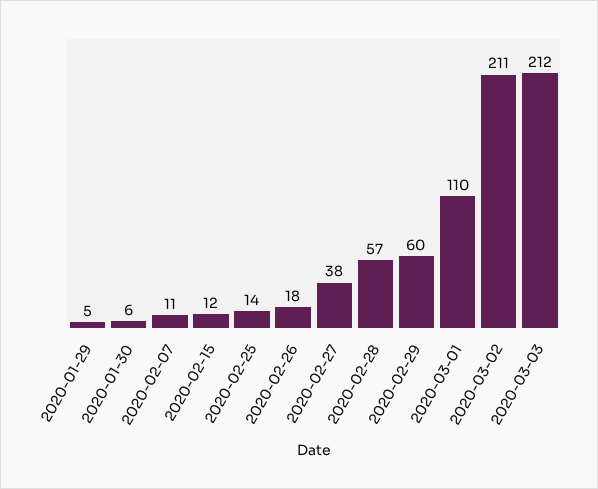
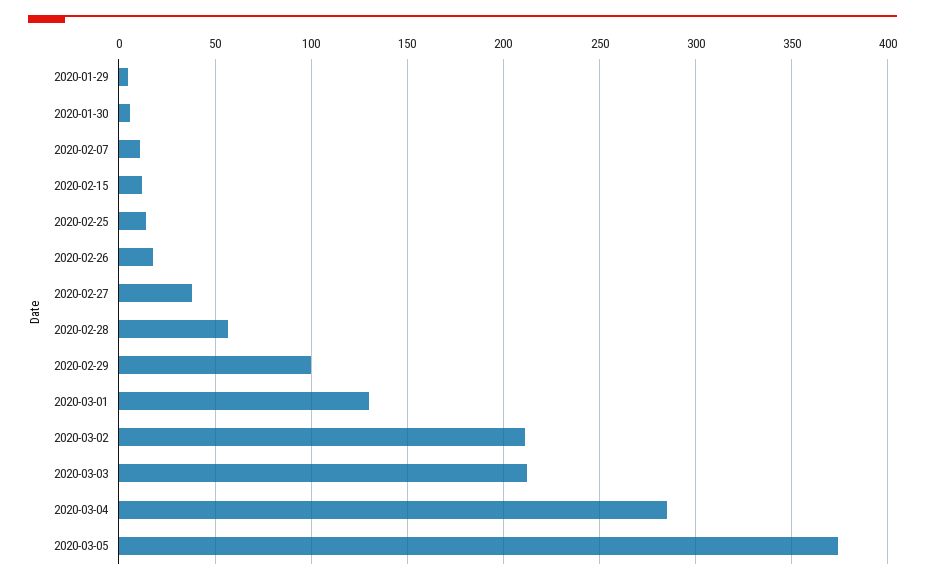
2020-02-29: 60 -> 100
2020-03-01: 110 -> 130
2020-03-04: none -> 285
2020-03-05: none -> 375

